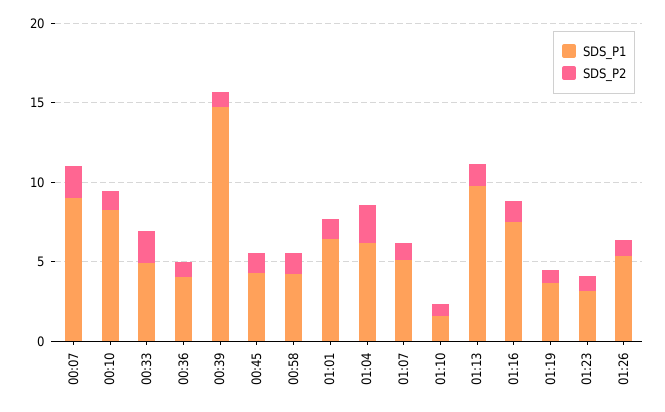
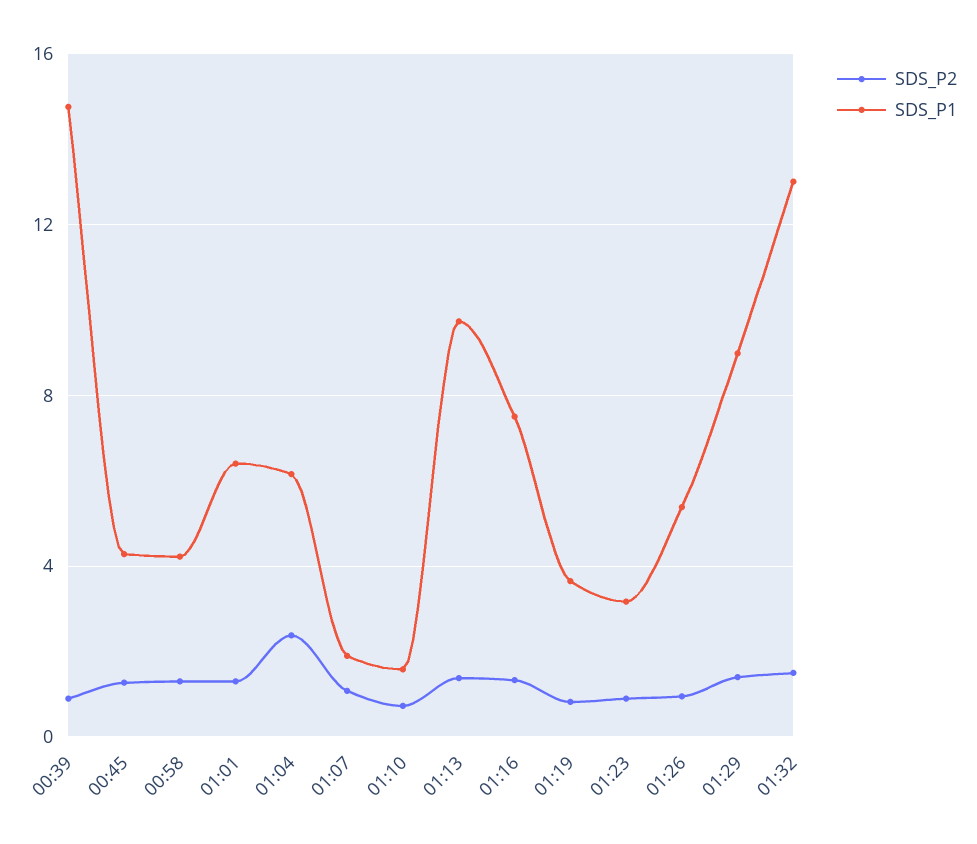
SDS_P1, 00:07: 9 -> none
SDS_P2, 00:07: 2 -> none
SDS_P1, 00:10: 8 -> none
SDS_P2, 00:10: 1 -> none
SDS_P1, 00:33: 5 -> none
SDS_P2, 00:33: 2 -> none
SDS_P1, 00:36: 4 -> none
SDS_P2, 00:36: 1 -> none
SDS_P1, 01:07: 5 -> 2
SDS_P2, 01:29: none -> 1.5
SDS_P1, 01:29: none -> 9
SDS_P2, 01:32: none -> 1.5
SDS_P1, 01:32: none -> 13

